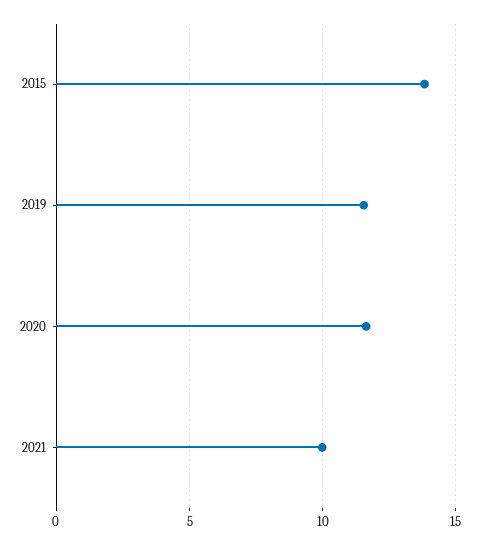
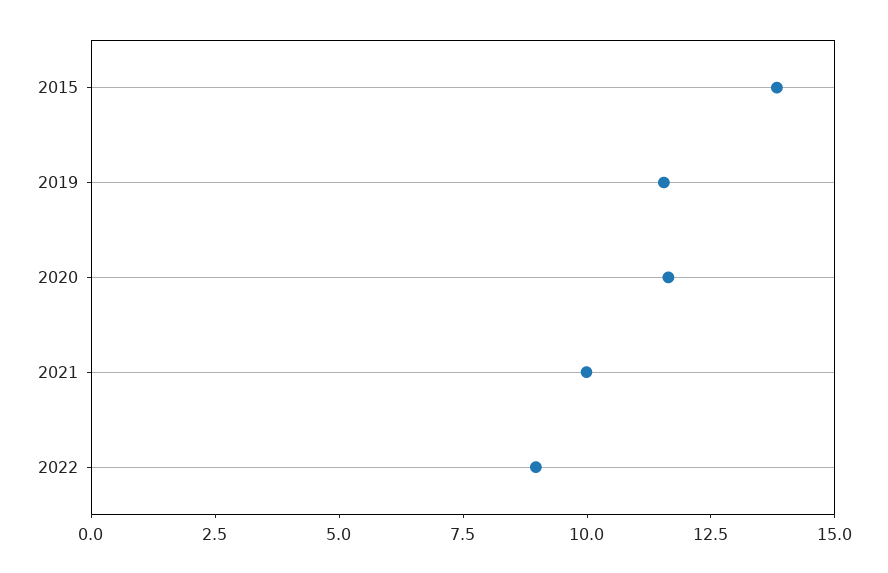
2022: none -> 9

